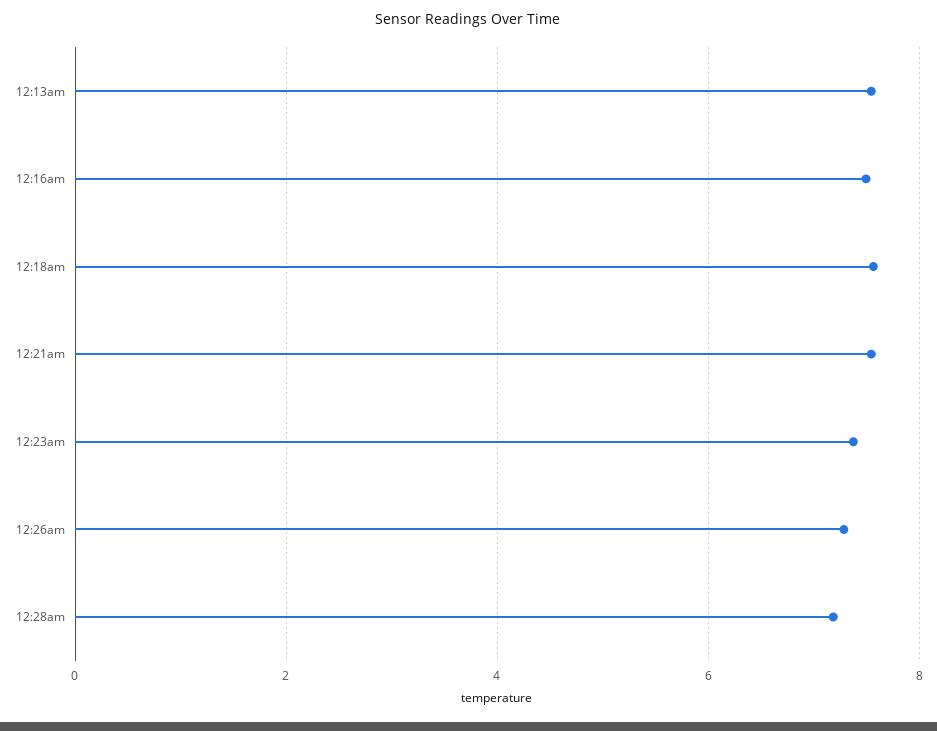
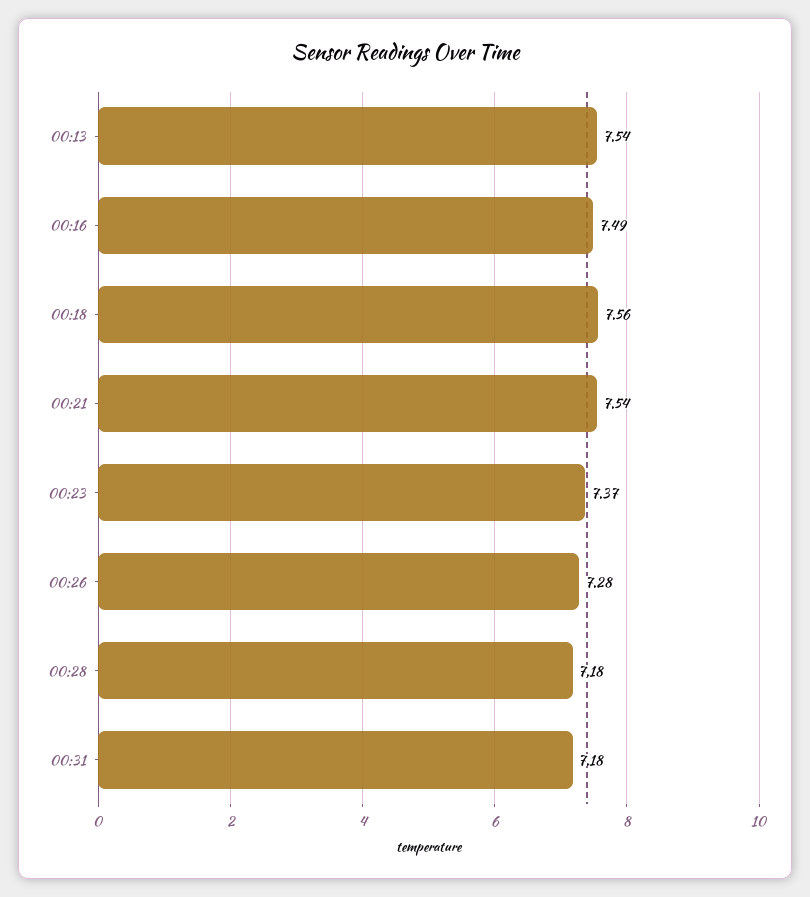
00:31: none -> 7.18

